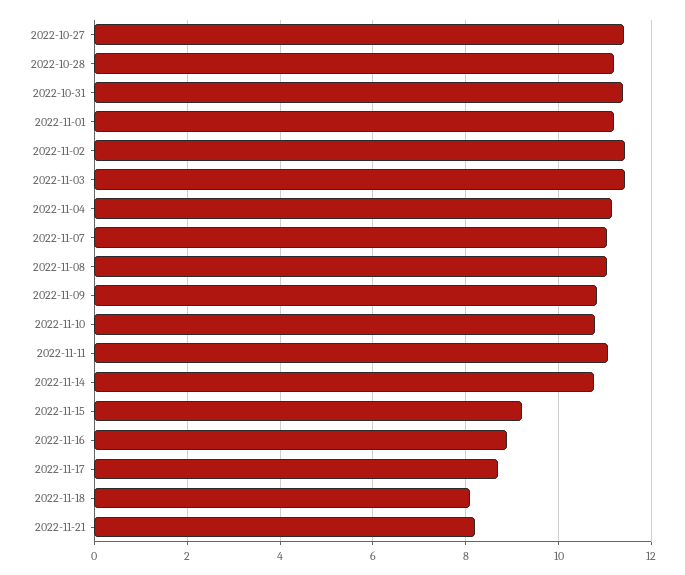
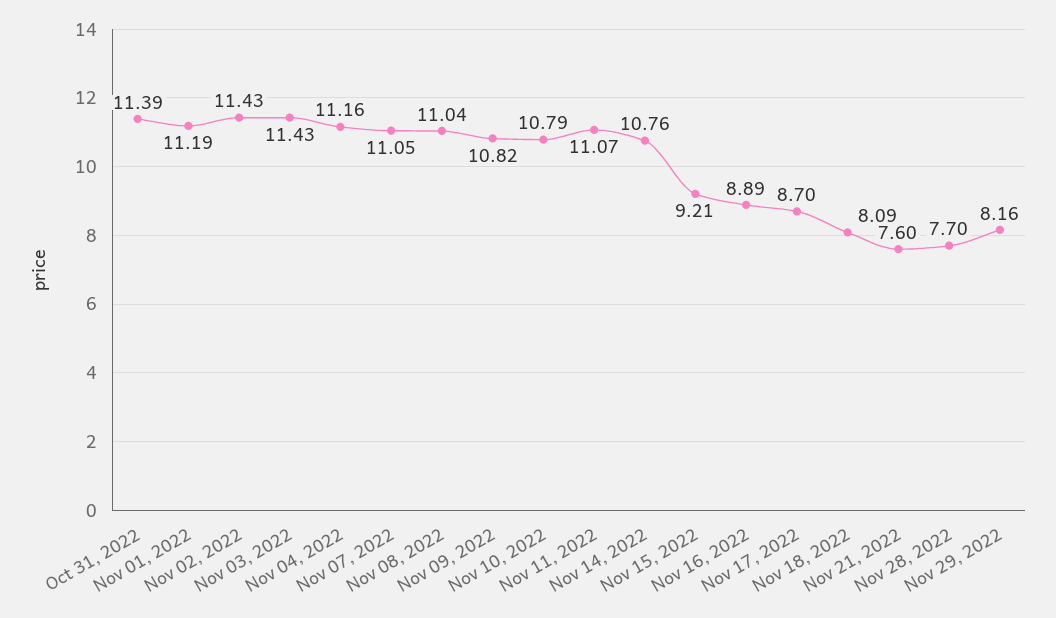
2022-10-27: 11.4 -> none
2022-10-28: 11.2 -> none
2022-11-21: 8.2 -> 7.6
Nov 28, 2022: none -> 7.7
Nov 29, 2022: none -> 8.16

